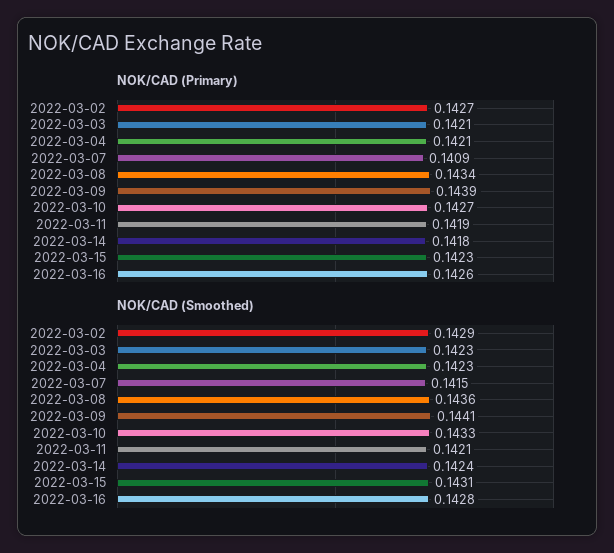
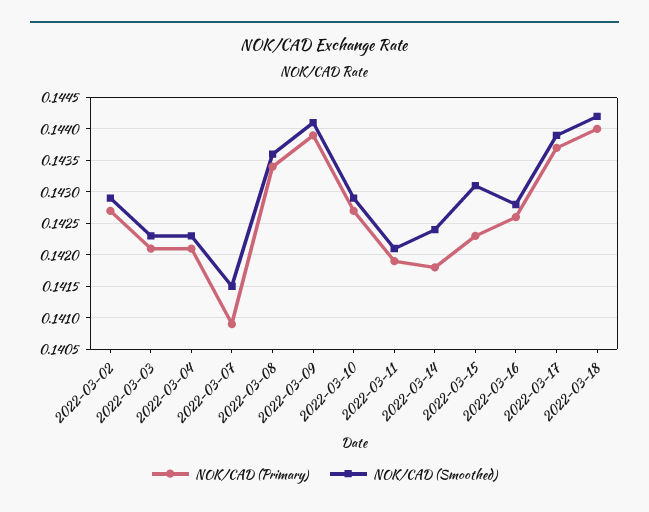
NOK/CAD (Smoothed), 2022-03-10: 0.1433 -> 0.1429
NOK/CAD (Primary), 2022-03-17: none -> 0.1437
NOK/CAD (Smoothed), 2022-03-17: none -> 0.1439
NOK/CAD (Primary), 2022-03-18: none -> 0.144
NOK/CAD (Smoothed), 2022-03-18: none -> 0.1442

